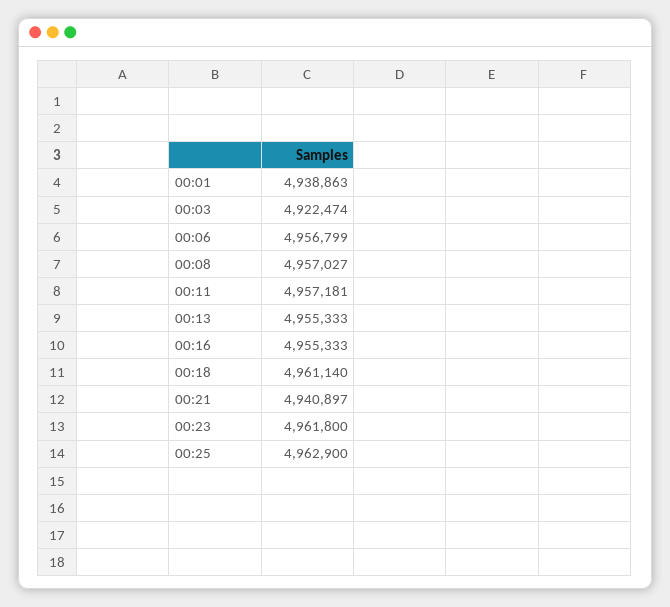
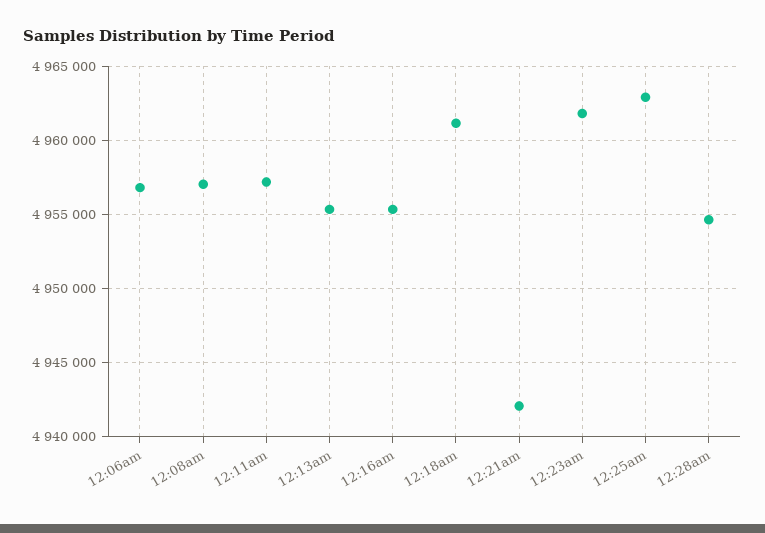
00:01: 4938863 -> none
00:03: 4922474 -> none
00:21: 4940897 -> 4942000
12:28am: none -> 4954500

